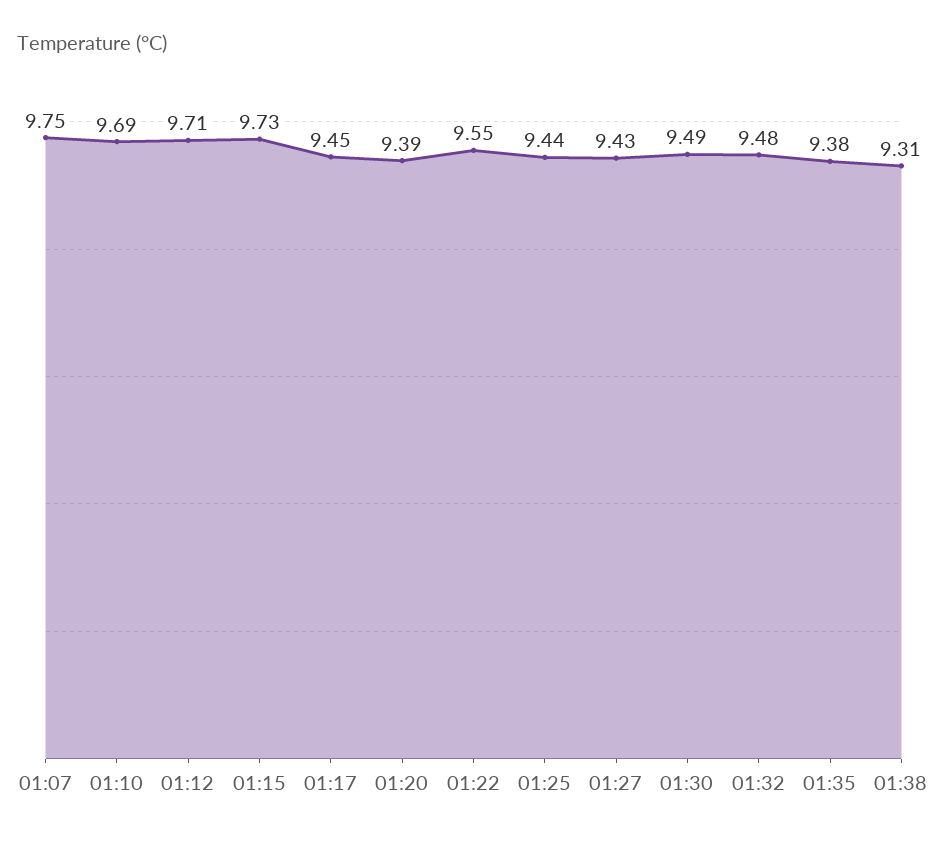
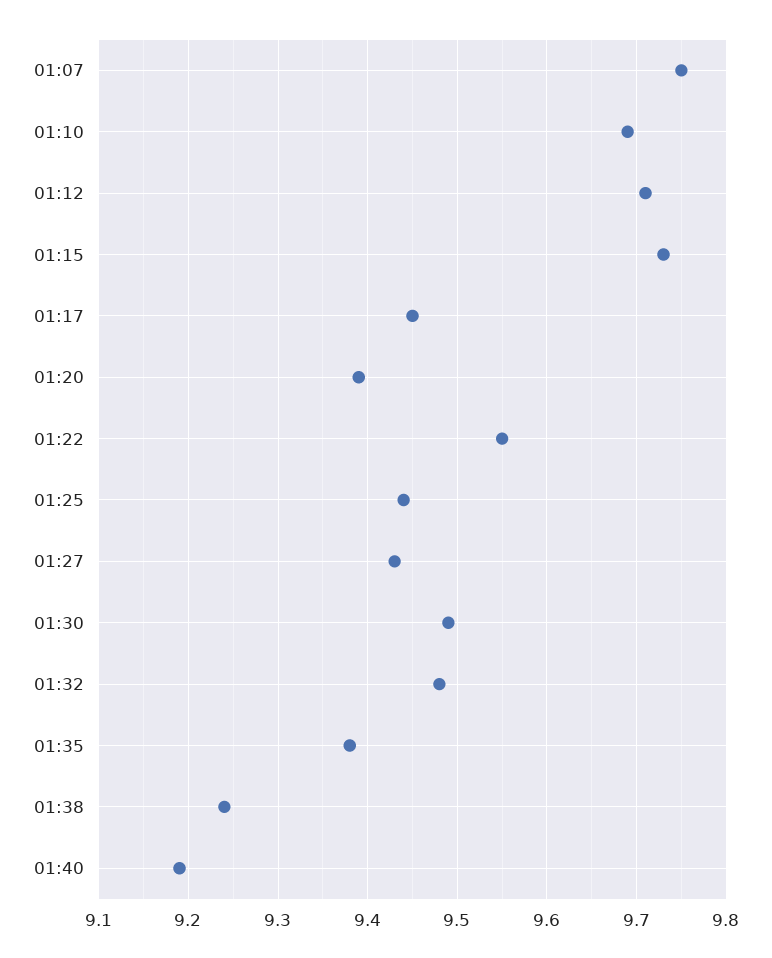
01:38: 9.31 -> 9.24
01:40: none -> 9.19

